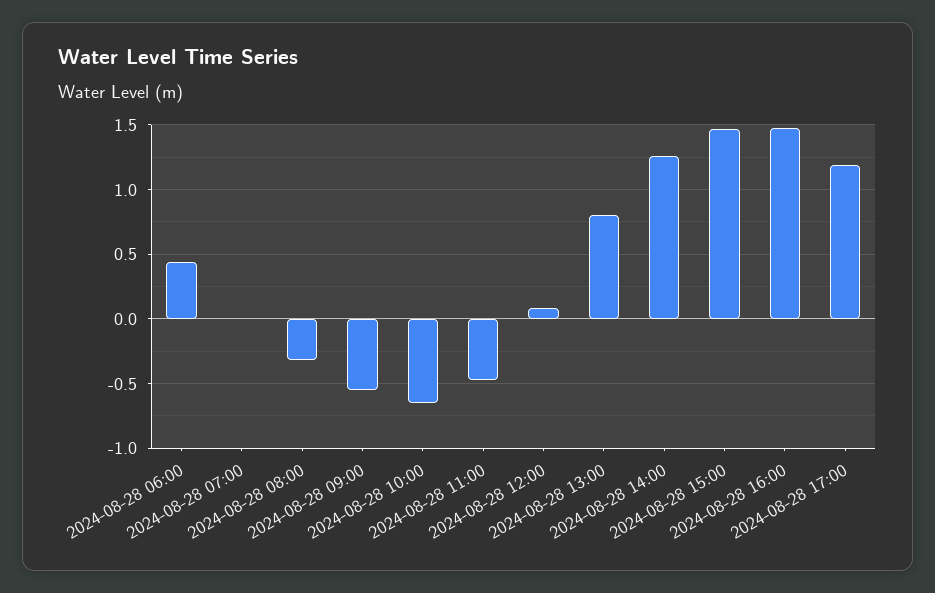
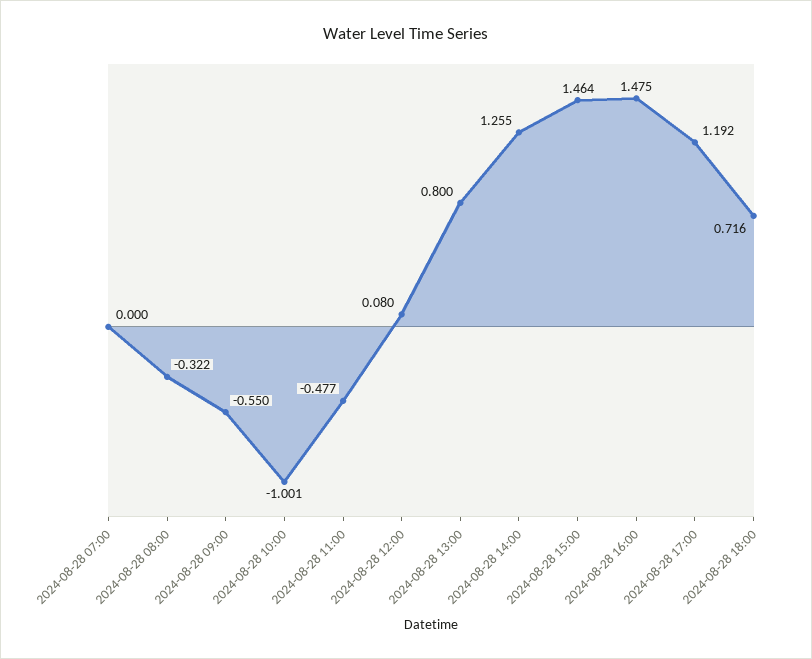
2024-08-28 06:00: 0.45 -> none
2024-08-28 10:00: -0.65 -> -1.001
2024-08-28 18:00: none -> 0.716

